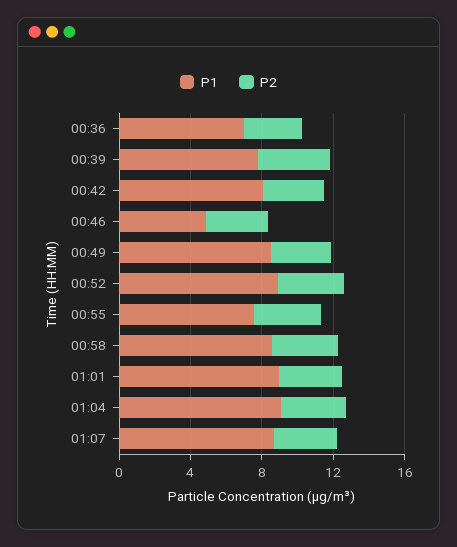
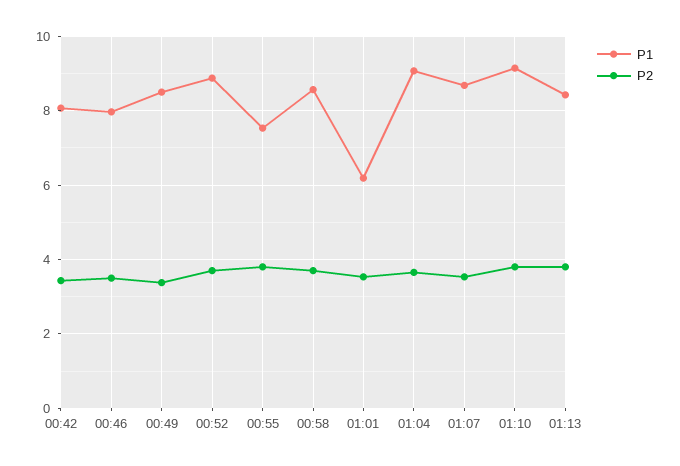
P1, 00:36: 7 -> none
P2, 00:36: 3 -> none
P1, 00:39: 8 -> none
P2, 00:39: 4 -> none
P1, 00:46: 5 -> 8
P1, 01:01: 9 -> 6.2
P1, 01:10: none -> 9.2
P2, 01:10: none -> 3.8
P1, 01:13: none -> 8.4
P2, 01:13: none -> 3.8

